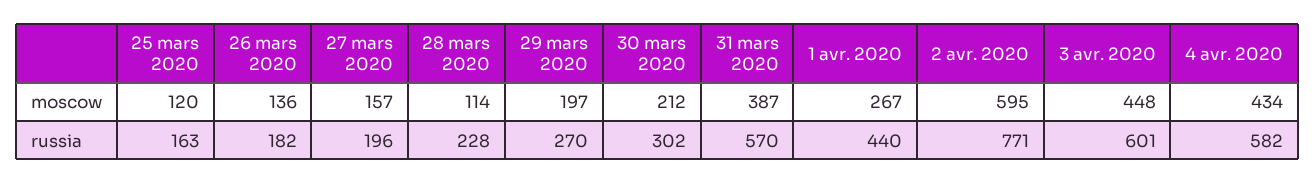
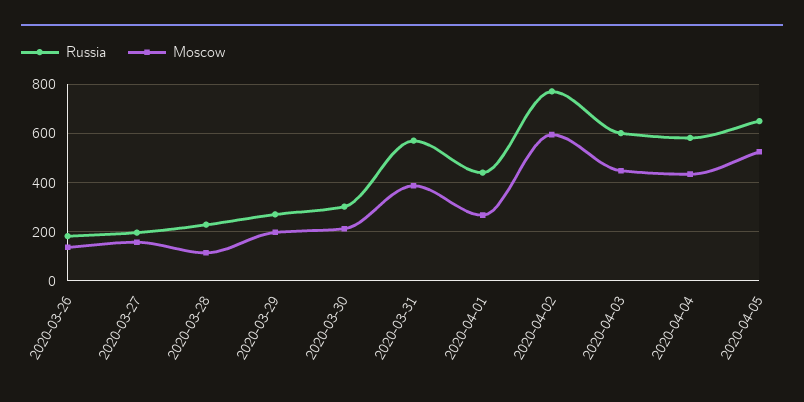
moscow, 25 mars 2020: 120 -> none
russia, 25 mars 2020: 163 -> none
russia, 2020-04-05: none -> 650
moscow, 2020-04-05: none -> 525

